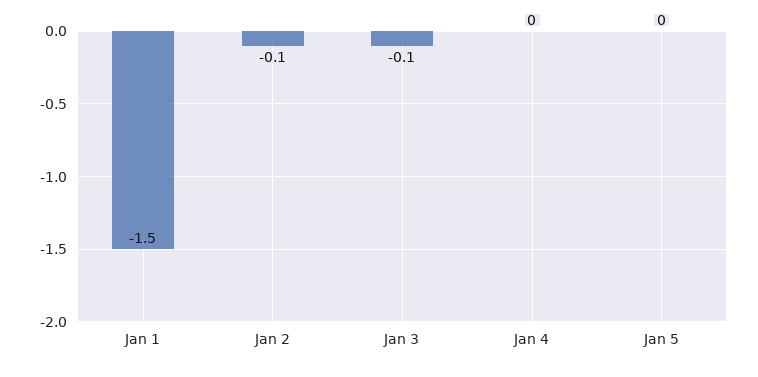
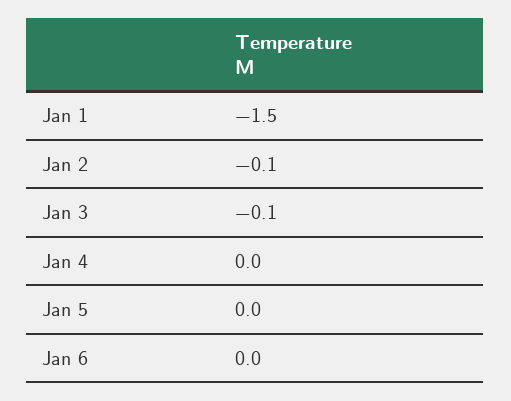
Jan 6: none -> 0

